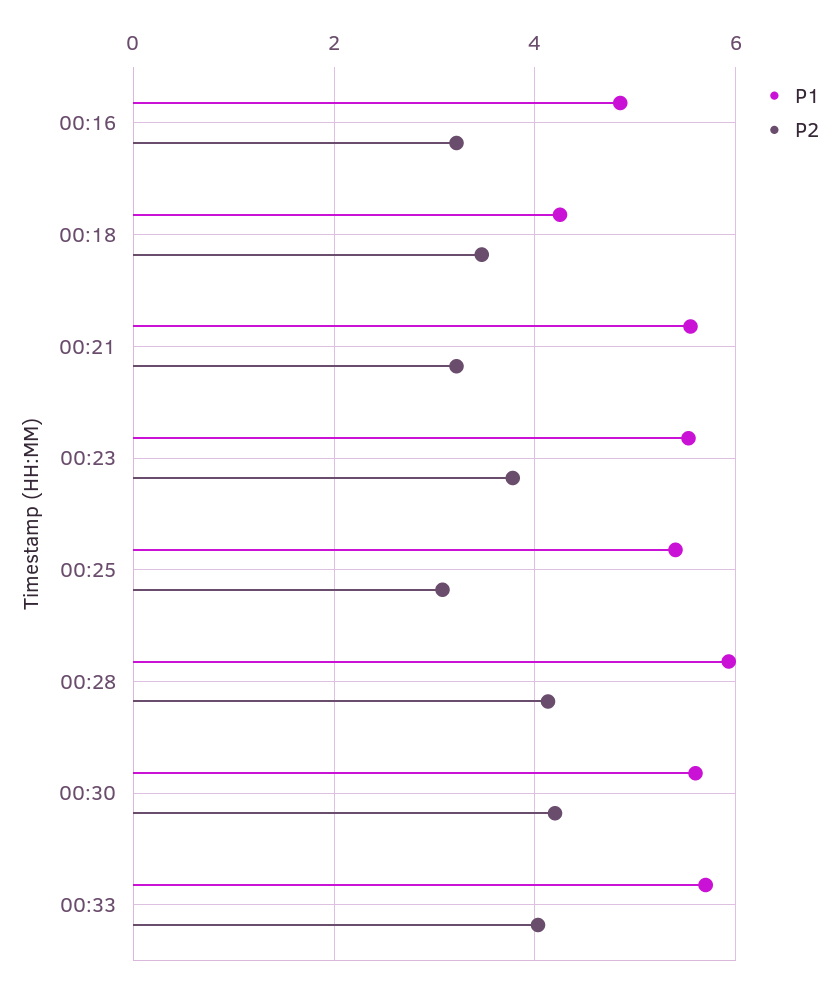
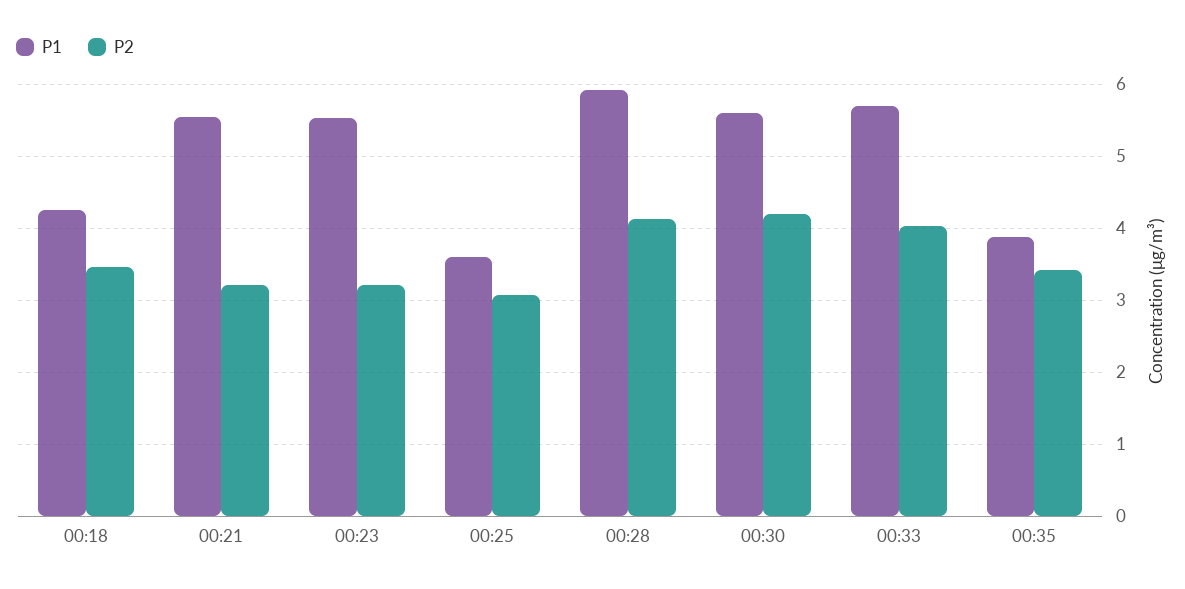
P1, 00:16: 4.8 -> none
P2, 00:16: 3.2 -> none
P2, 00:23: 3.8 -> 3.2
P1, 00:25: 5.4 -> 3.6
P1, 00:35: none -> 3.9
P2, 00:35: none -> 3.4

